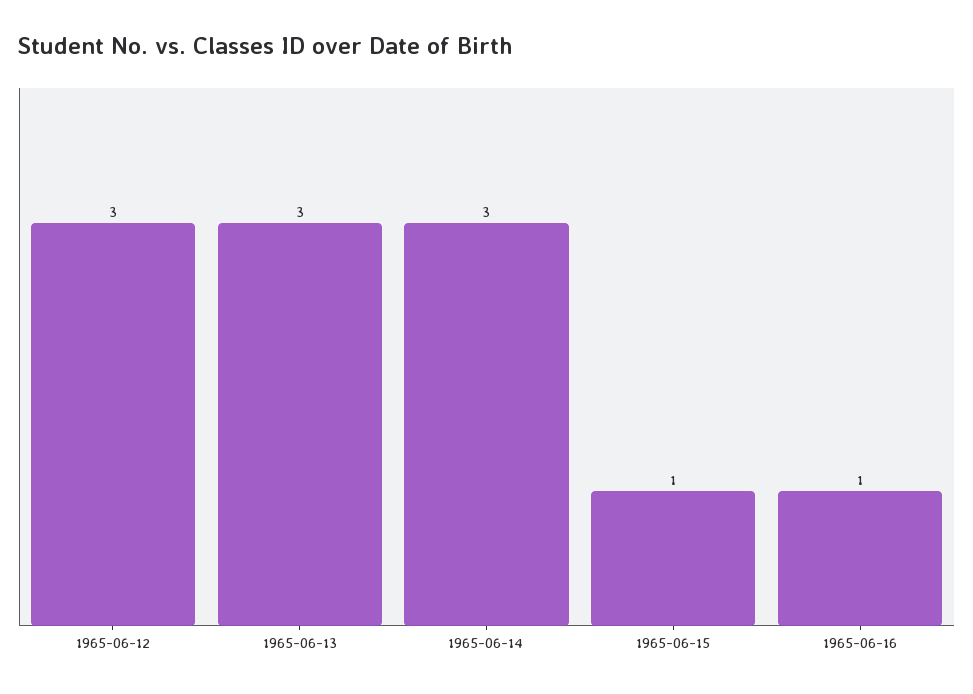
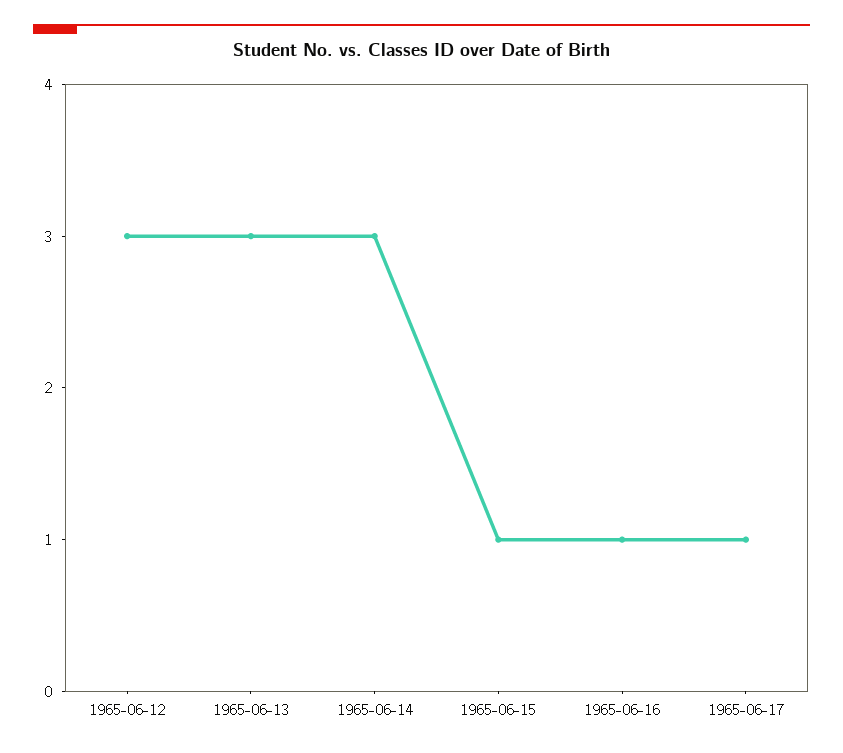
1965-06-17: none -> 1

